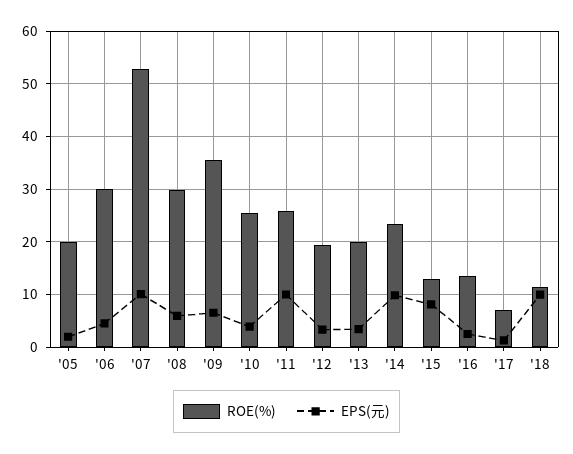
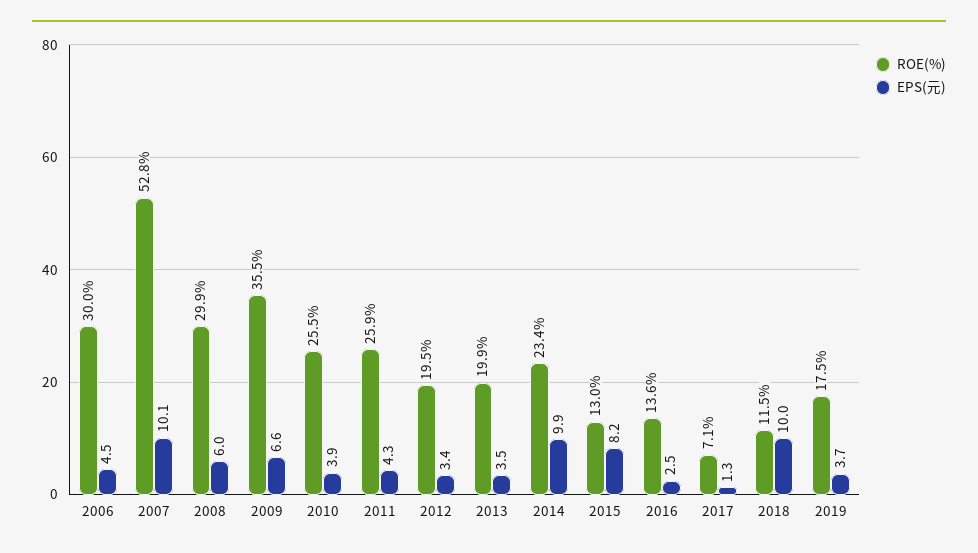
ROE(%), '05: 20 -> none
EPS(元), '05: 2 -> none
EPS(元), '11: 10 -> 4.3
ROE(%), 2019: none -> 17.5
EPS(元), 2019: none -> 3.7

